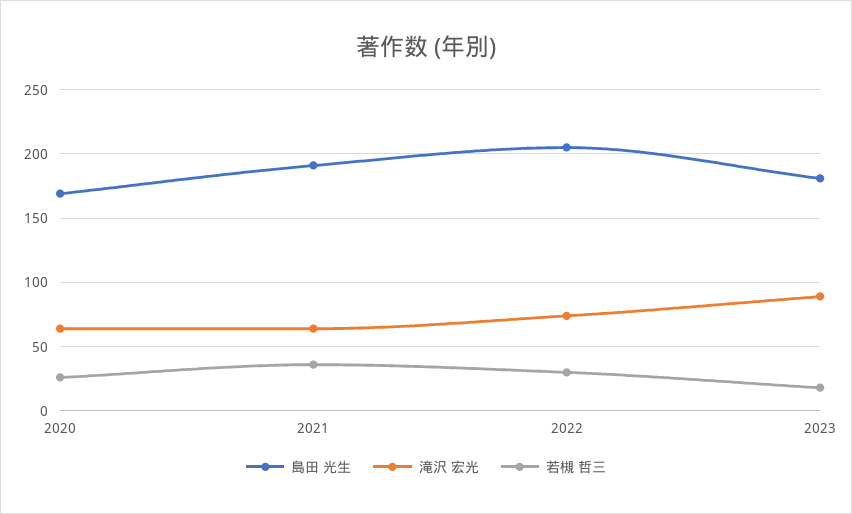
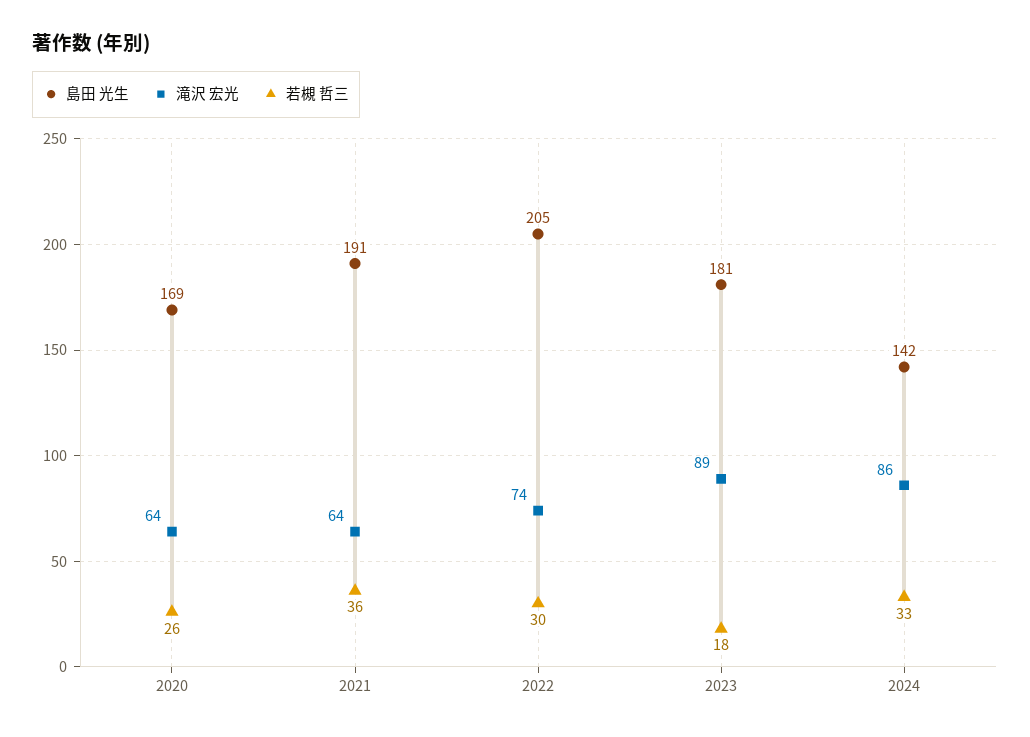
島田 光生, 2024: none -> 142
滝沢 宏光, 2024: none -> 86
若槻 哲三, 2024: none -> 33

